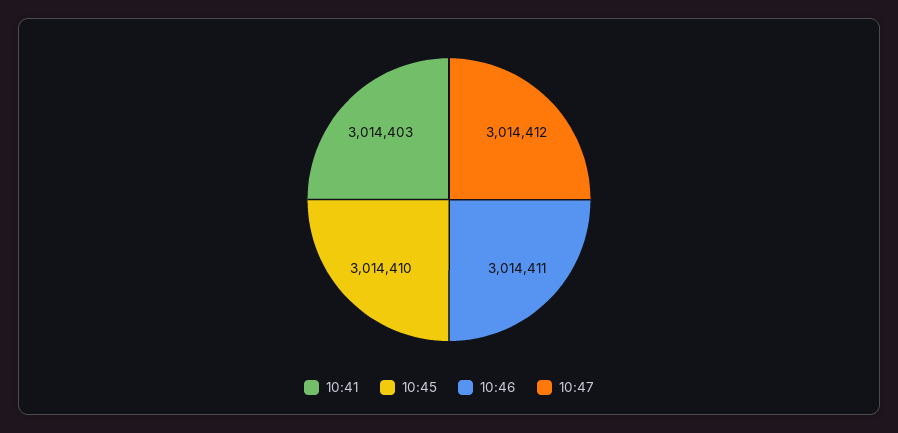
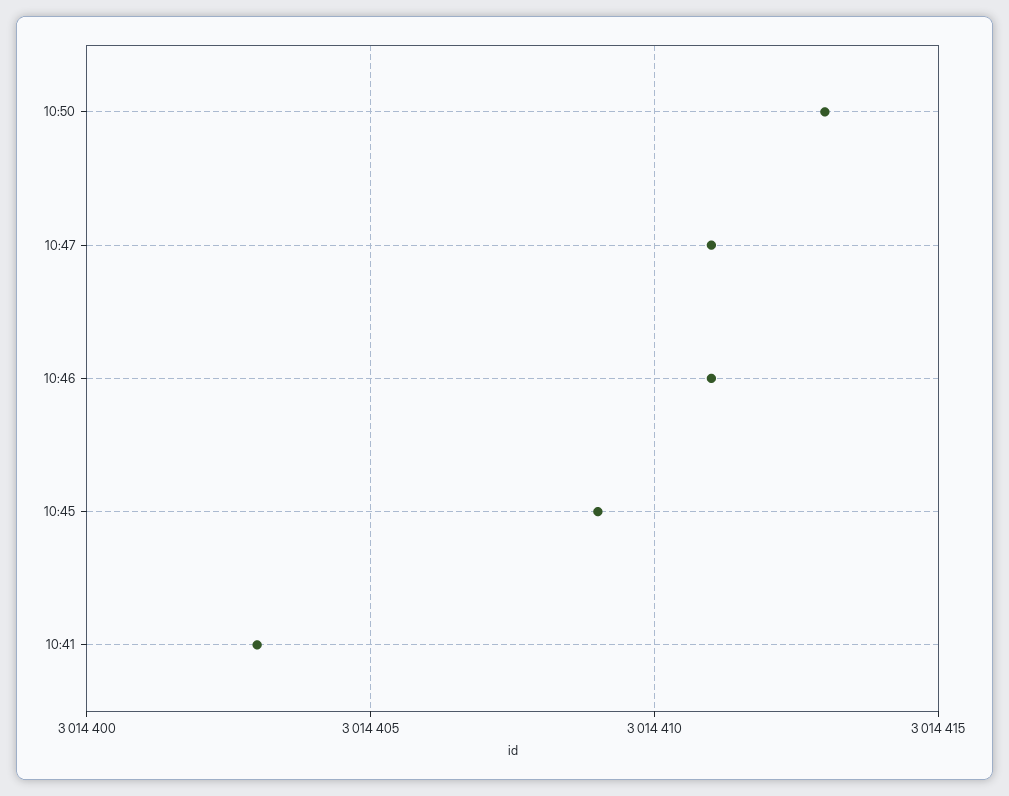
10:45: 3014410 -> 3014409
10:47: 3014412 -> 3014411
10:50: none -> 3014413

